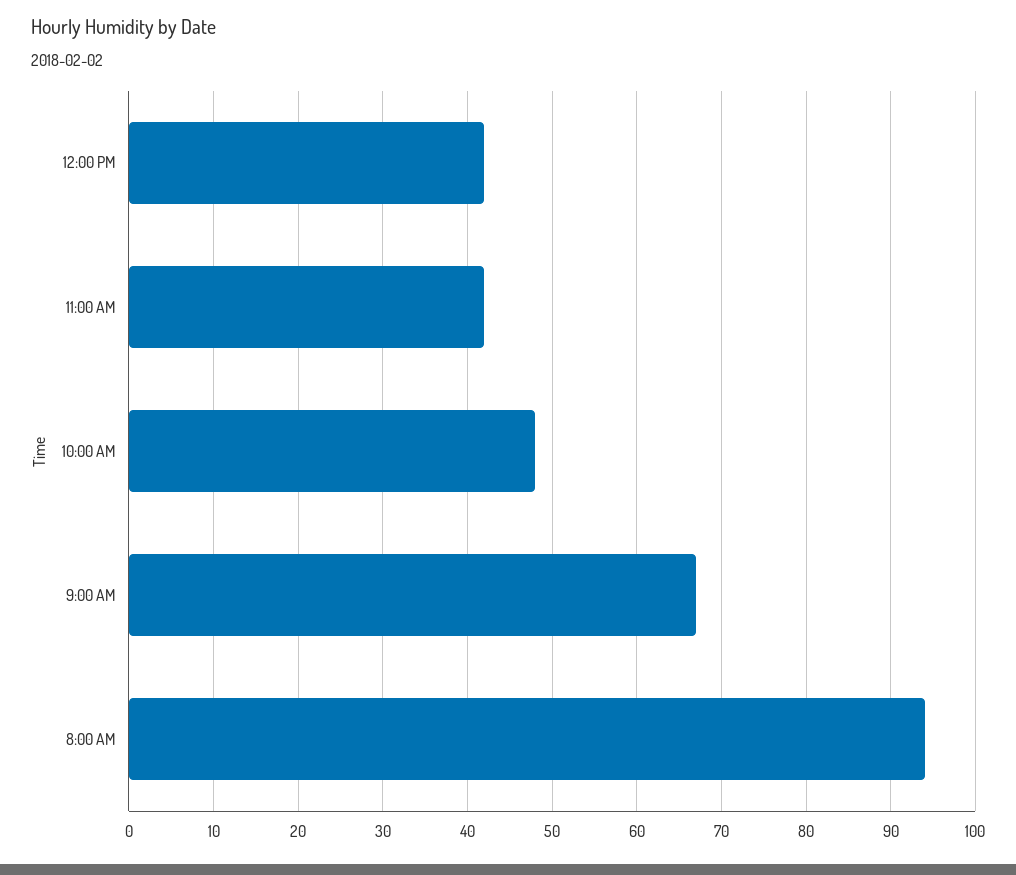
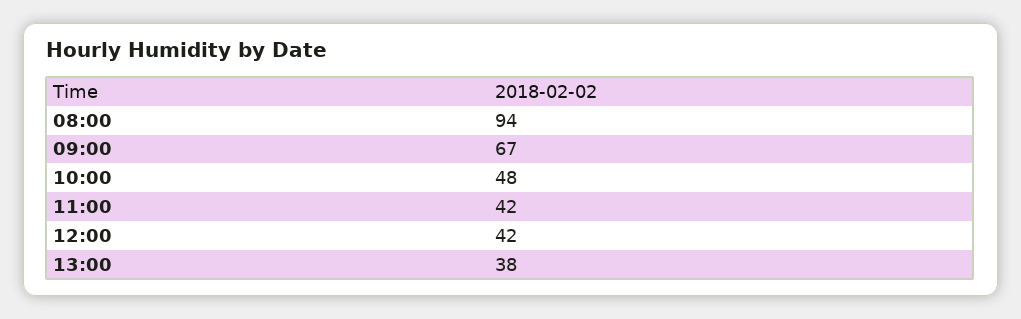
13:00: none -> 38

